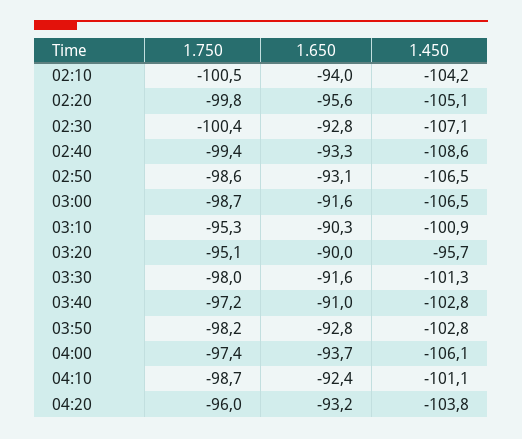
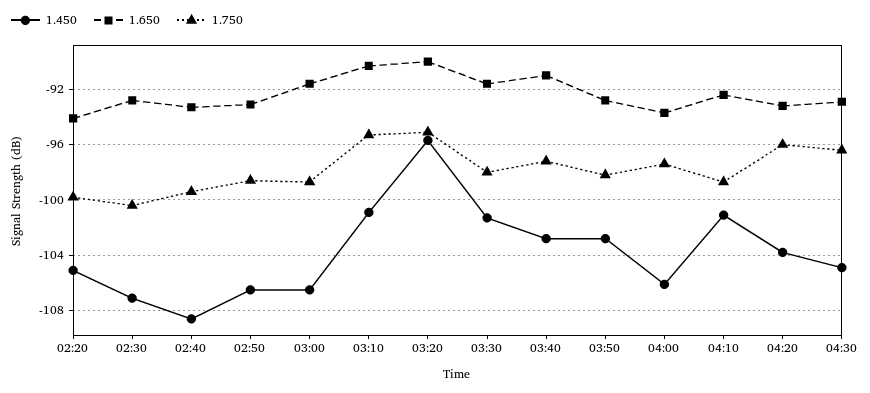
1.750, 02:10: -100.5 -> none
1.650, 02:10: -94 -> none
1.450, 02:10: -104.2 -> none
1.650, 02:20: -95.6 -> -94
1.450, 04:30: none -> -105
1.650, 04:30: none -> -93
1.750, 04:30: none -> -96.5

